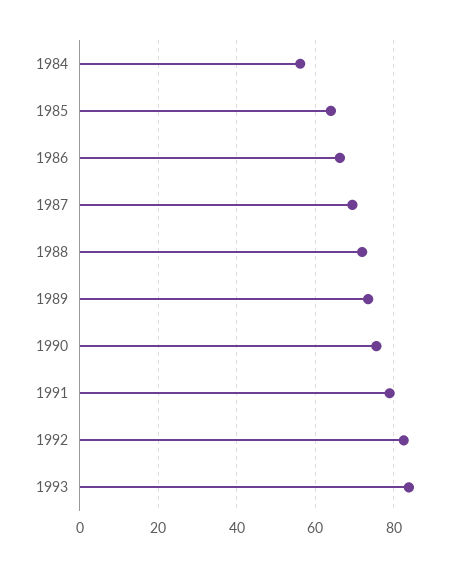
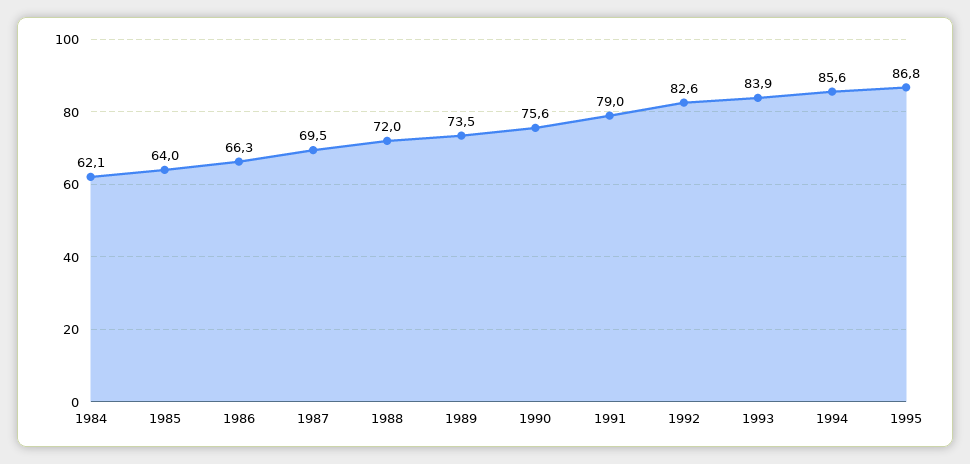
1984: 56 -> 62.1
1994: none -> 85.6
1995: none -> 86.8

